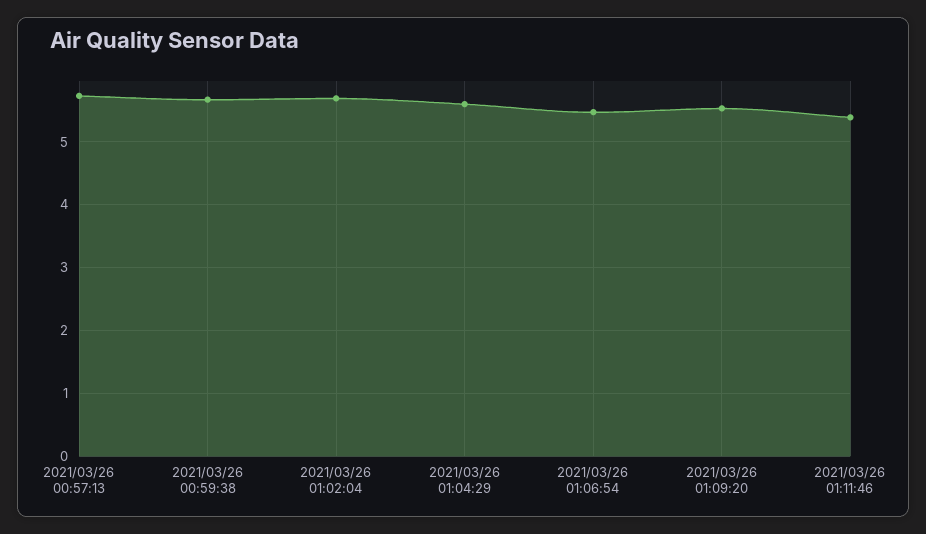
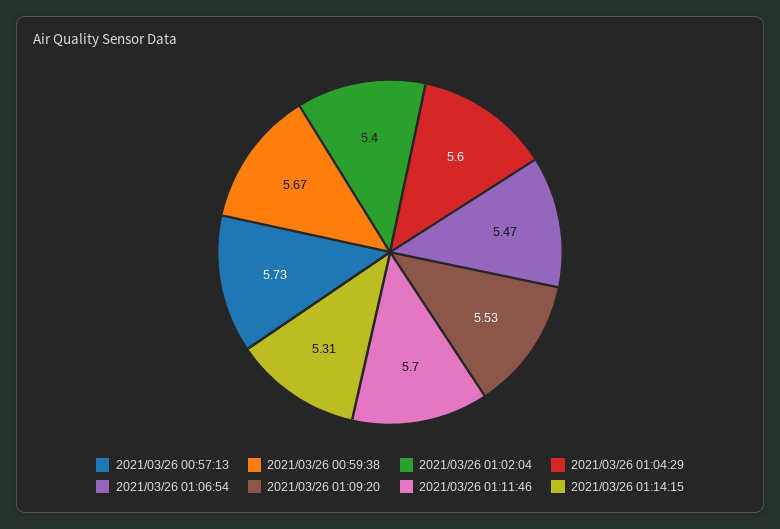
2021/03/26 01:02:04: 5.7 -> 5.4
2021/03/26 01:11:46: 5.4 -> 5.7
2021/03/26 01:14:15: none -> 5.31

